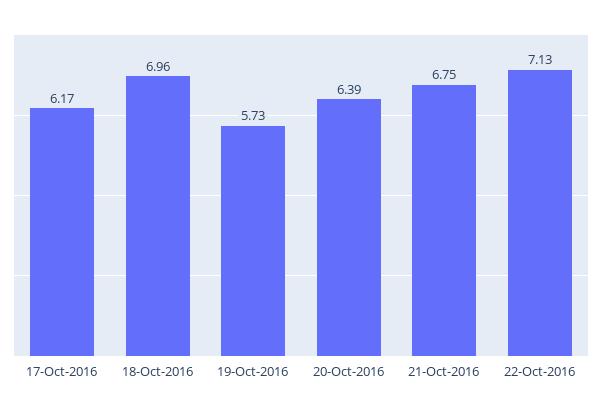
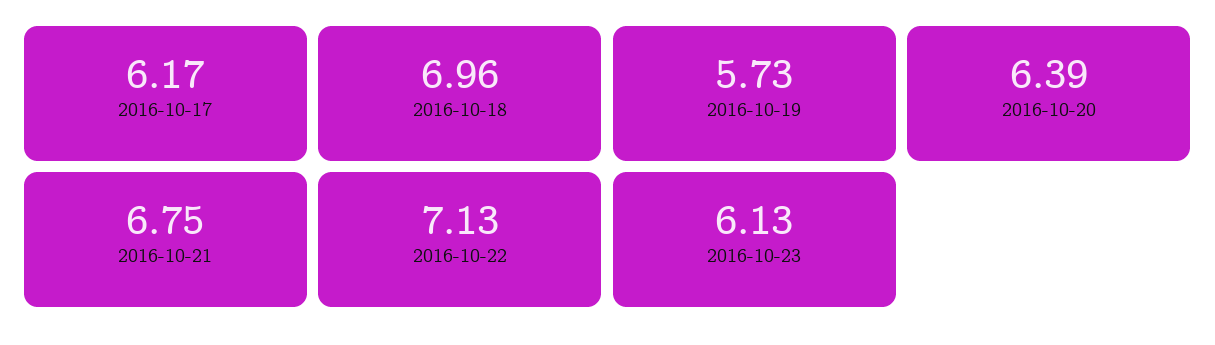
2016-10-23: none -> 6.13

